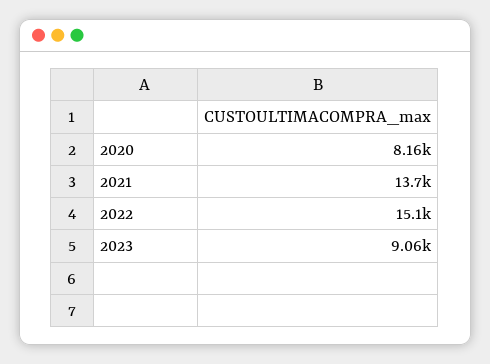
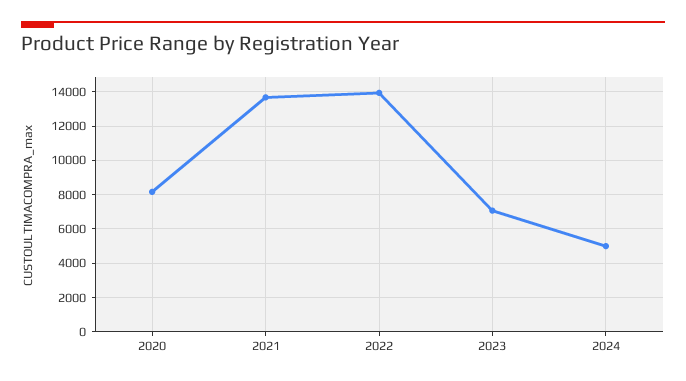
2022: 15100 -> 14000
2023: 9060 -> 7000
2024: none -> 5000

